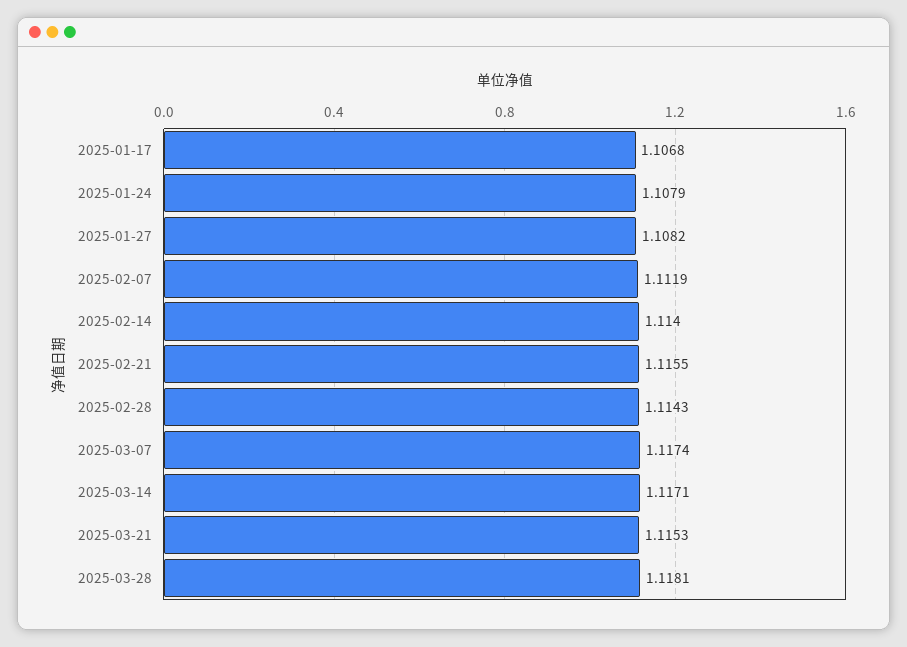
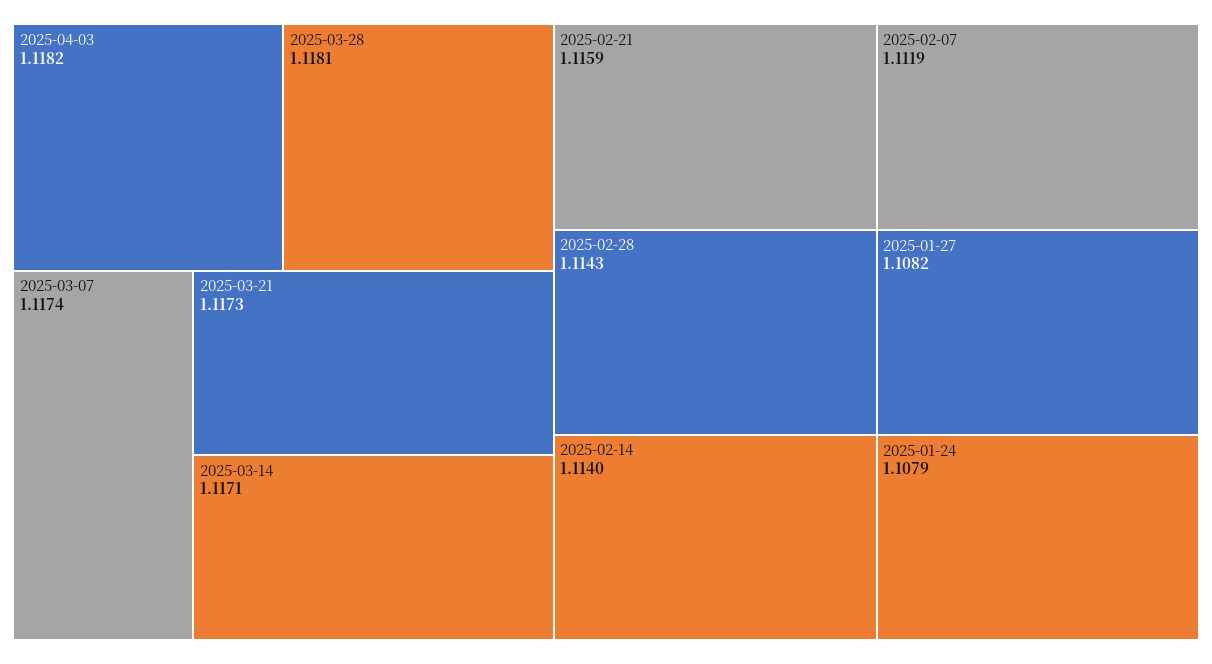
2025-01-17: 1.1068 -> none
2025-02-21: 1.1155 -> 1.1159
2025-03-21: 1.1153 -> 1.1173
2025-04-03: none -> 1.1182

